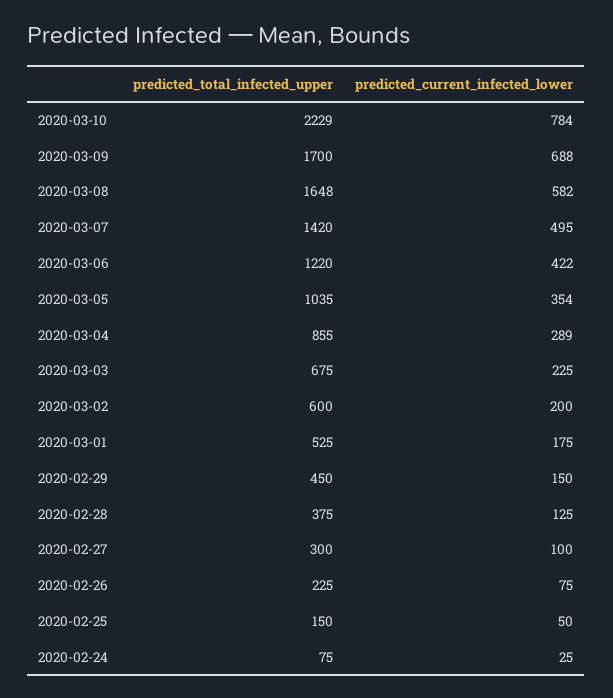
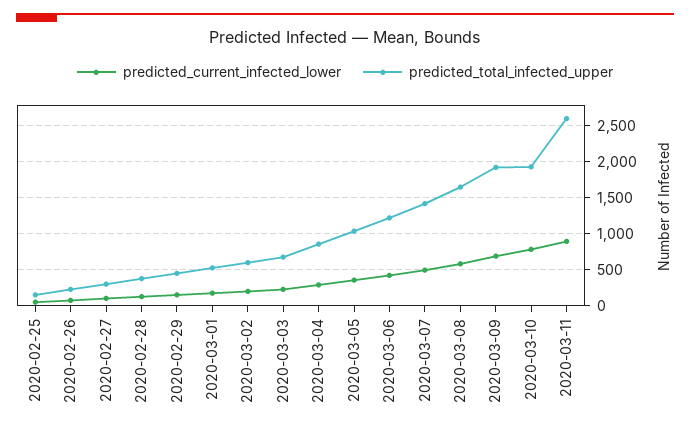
predicted_total_infected_upper, 2020-03-10: 2229 -> 1900
predicted_total_infected_upper, 2020-03-09: 1700 -> 1900
predicted_total_infected_upper, 2020-02-24: 75 -> none
predicted_current_infected_lower, 2020-02-24: 25 -> none
predicted_current_infected_lower, 2020-03-11: none -> 900
predicted_total_infected_upper, 2020-03-11: none -> 2600

